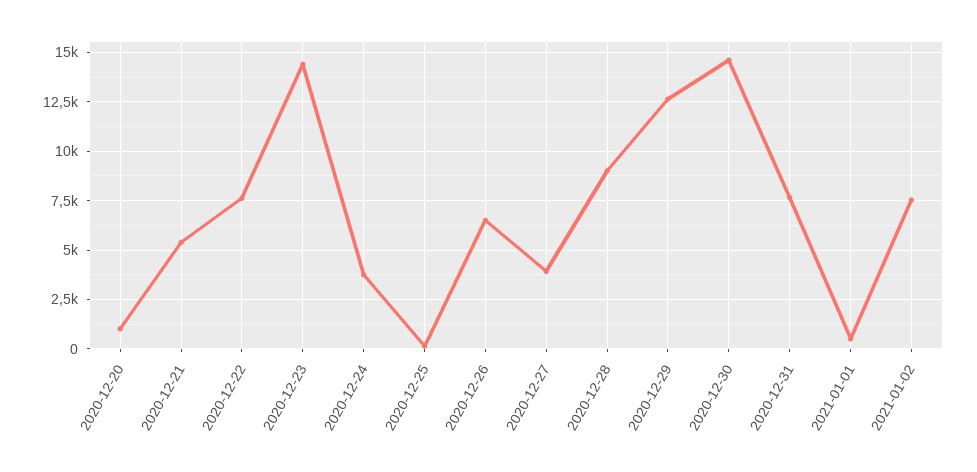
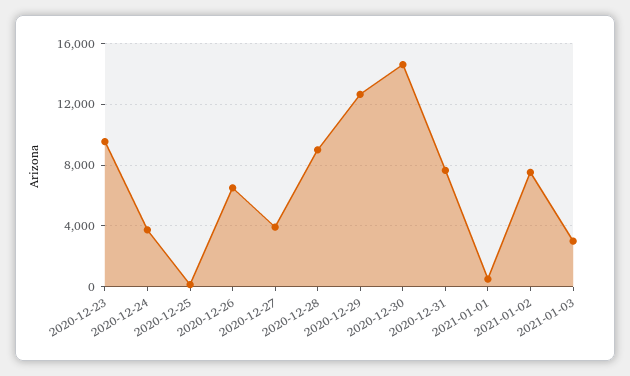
2020-12-20: 1000 -> none
2020-12-21: 5500 -> none
2020-12-22: 7500 -> none
2020-12-23: 14500 -> 9500
2021-01-03: none -> 3000

